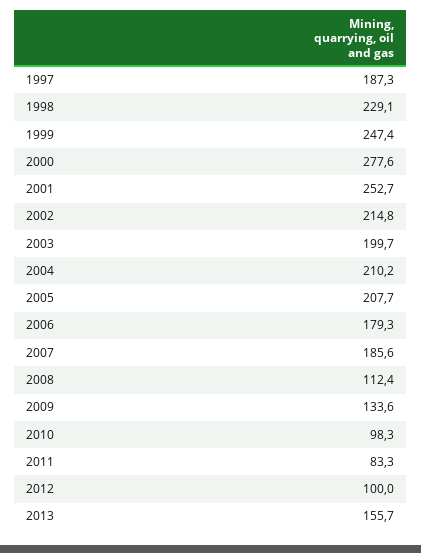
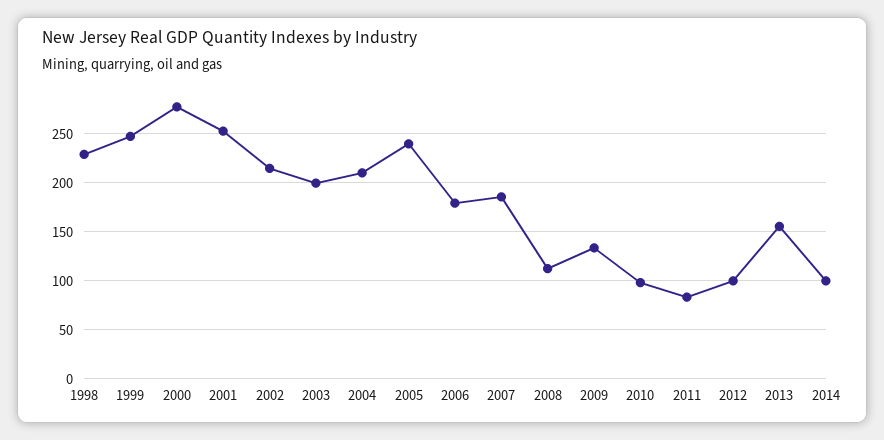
1997: 187.3 -> none
2005: 207.7 -> 240
2014: none -> 100

